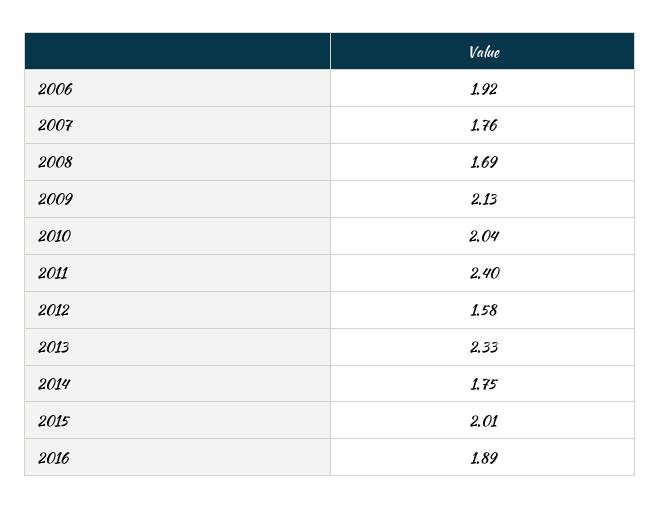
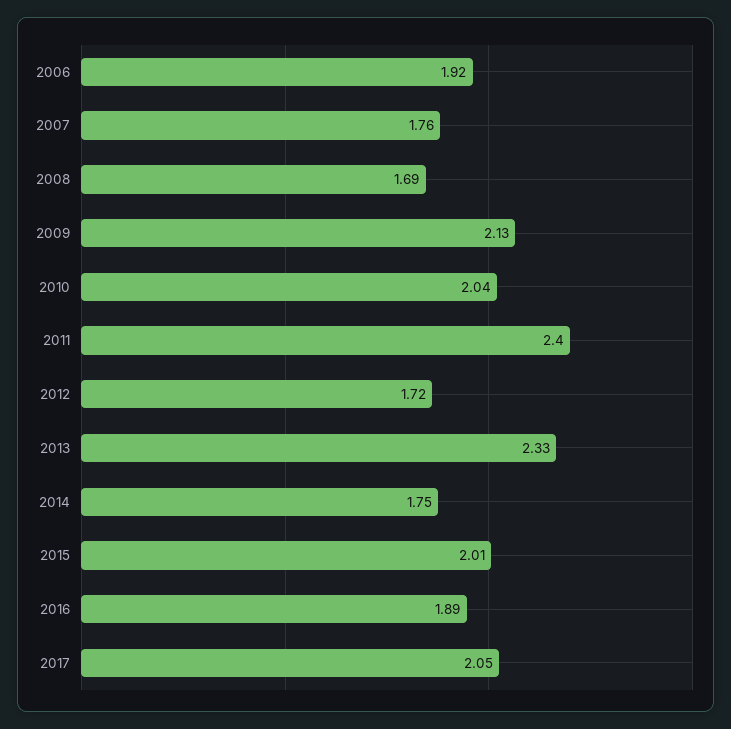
2012: 1.58 -> 1.72
2017: none -> 2.05

